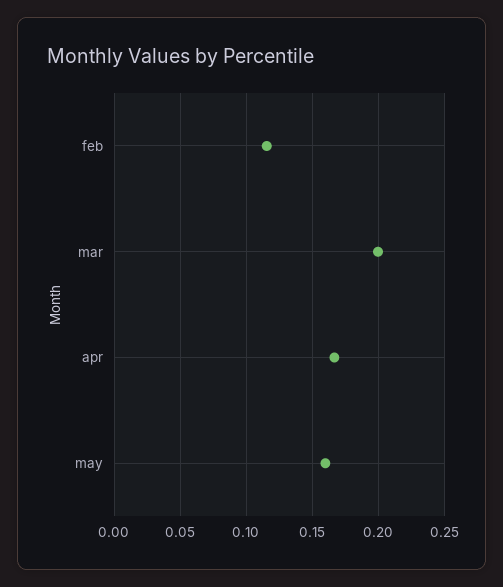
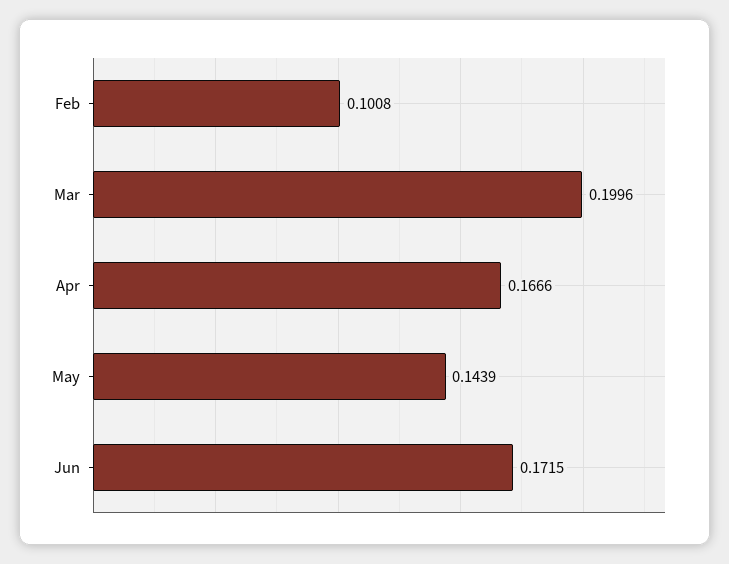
feb: 0.115 -> 0.1008
may: 0.16 -> 0.1439
Jun: none -> 0.1715

